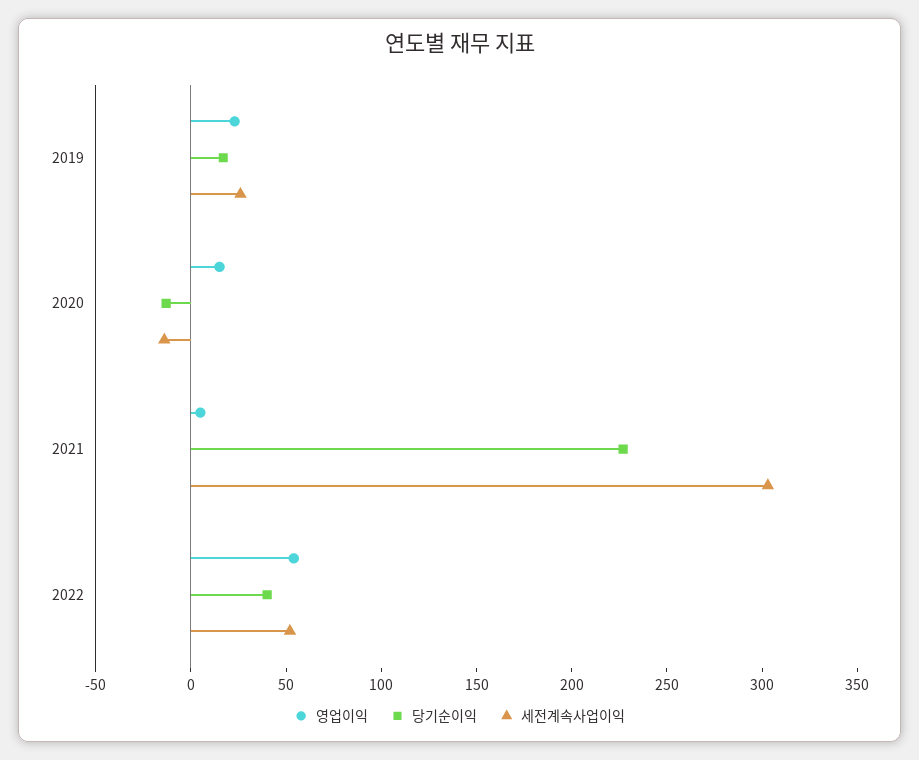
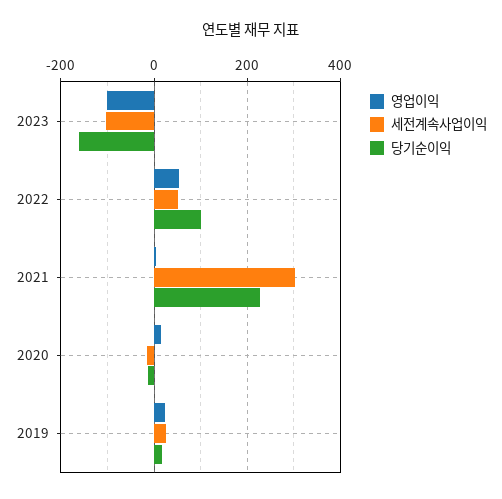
당기순이익, 2022: 40 -> 100
영업이익, 2023: none -> -100
세전계속사업이익, 2023: none -> -100
당기순이익, 2023: none -> -160

